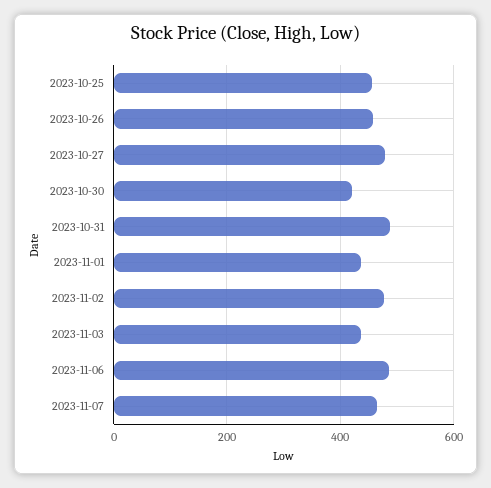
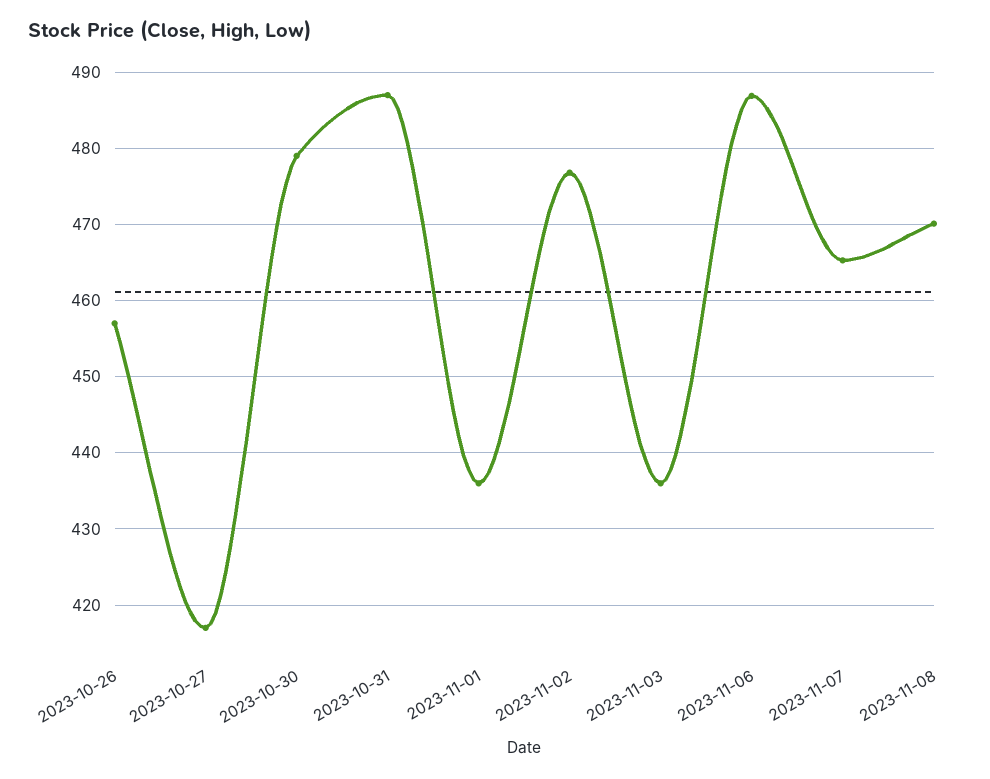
2023-10-25: 460 -> none
2023-10-27: 480 -> 417
2023-10-30: 420 -> 479
2023-11-08: none -> 470

